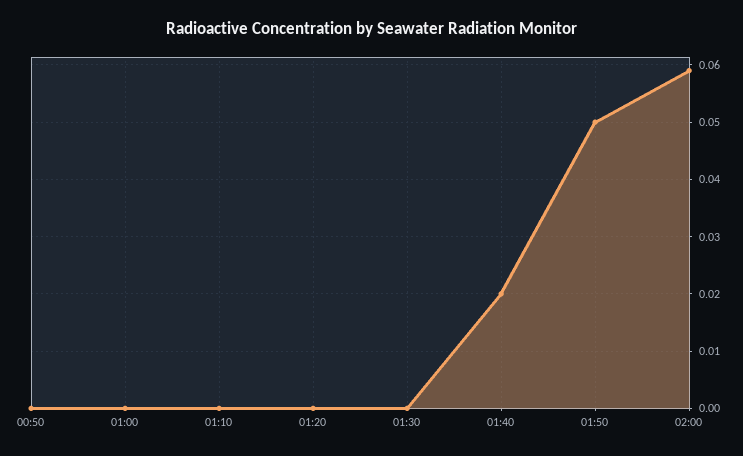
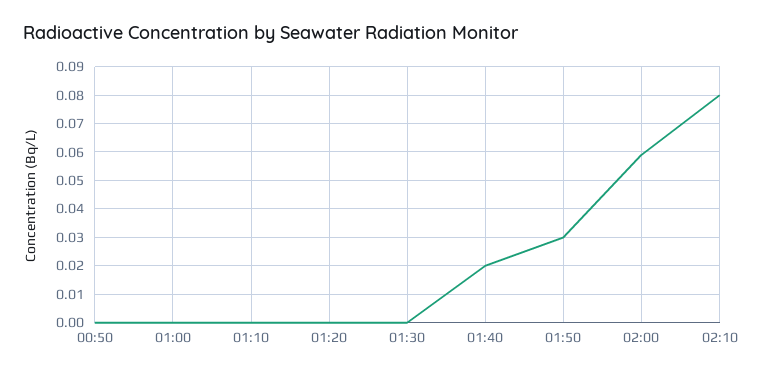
01:50: 0.05 -> 0.03
02:10: none -> 0.08

